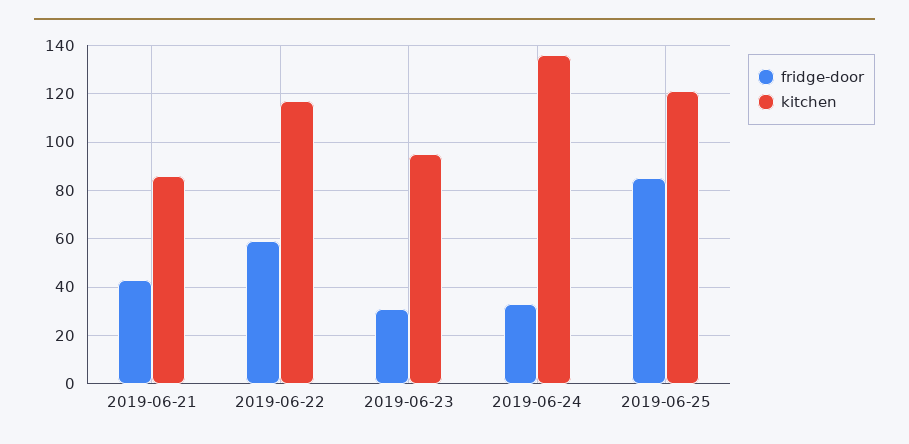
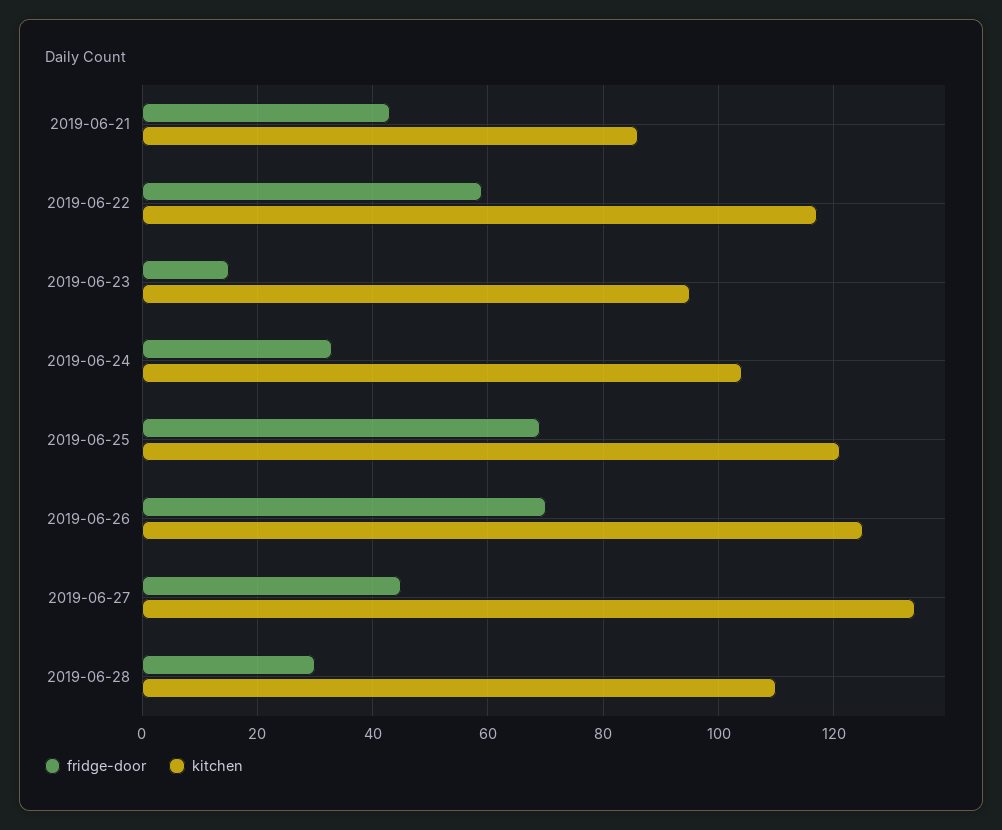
fridge-door, 2019-06-23: 30 -> 15
kitchen, 2019-06-24: 135 -> 105
fridge-door, 2019-06-25: 85 -> 70
fridge-door, 2019-06-26: none -> 70
kitchen, 2019-06-26: none -> 125
fridge-door, 2019-06-27: none -> 45
kitchen, 2019-06-27: none -> 135
fridge-door, 2019-06-28: none -> 30
kitchen, 2019-06-28: none -> 110

